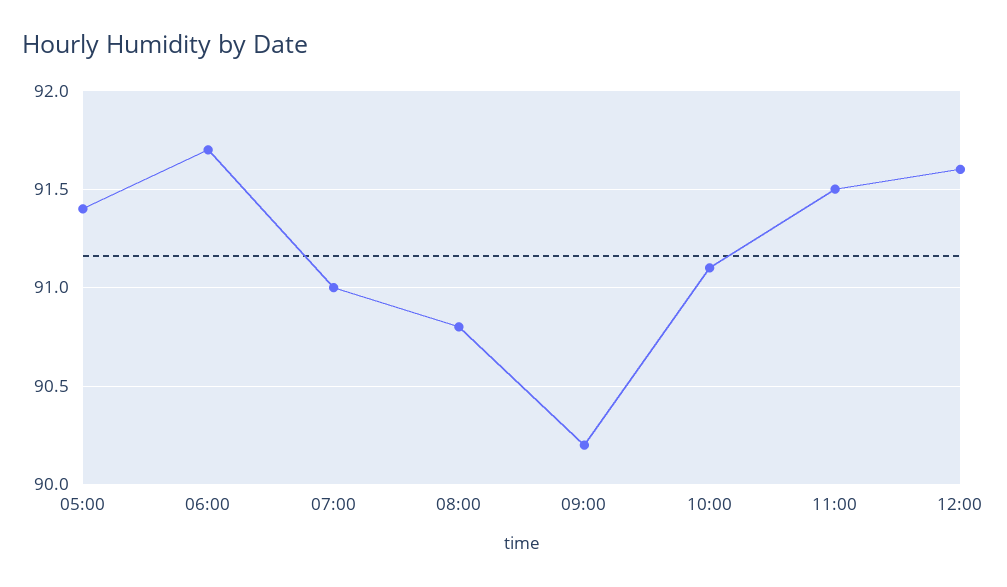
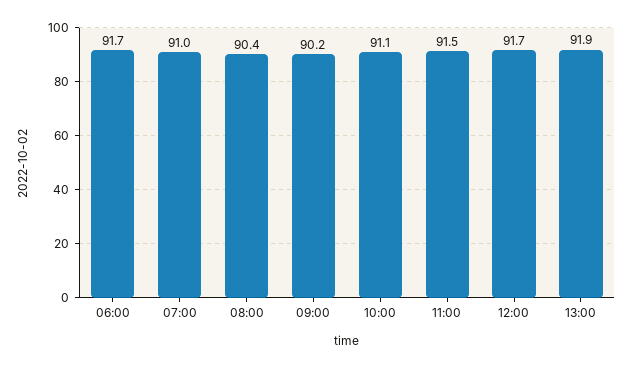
05:00: 91.4 -> none
08:00: 90.8 -> 90.4
12:00: 91.6 -> 91.7
13:00: none -> 91.9

